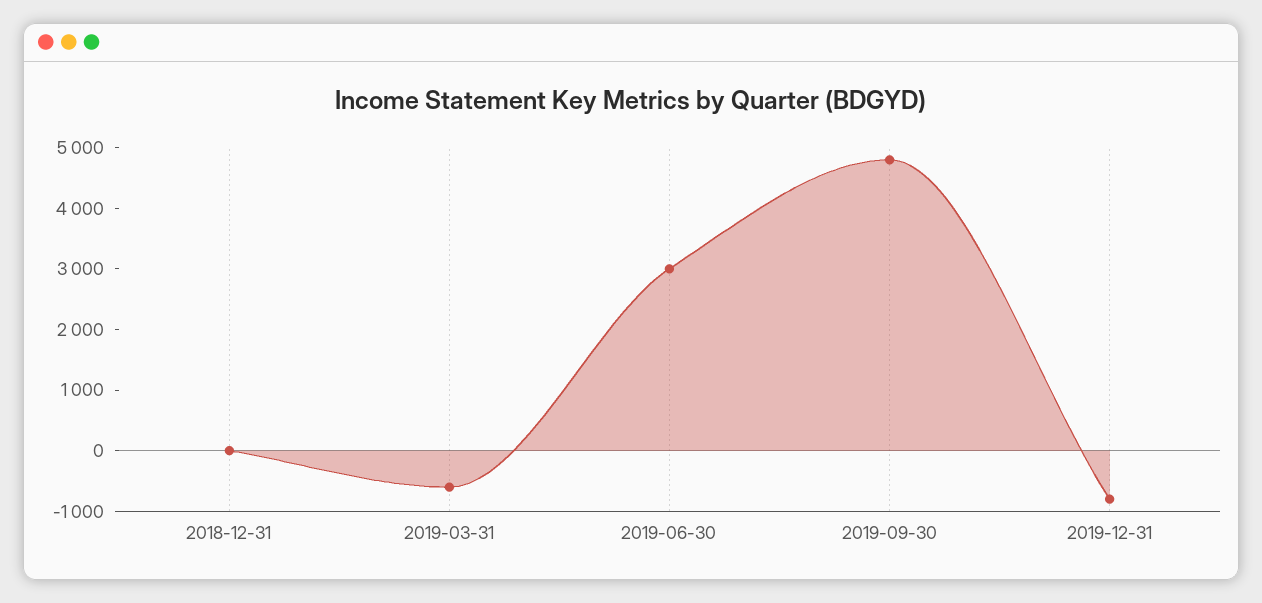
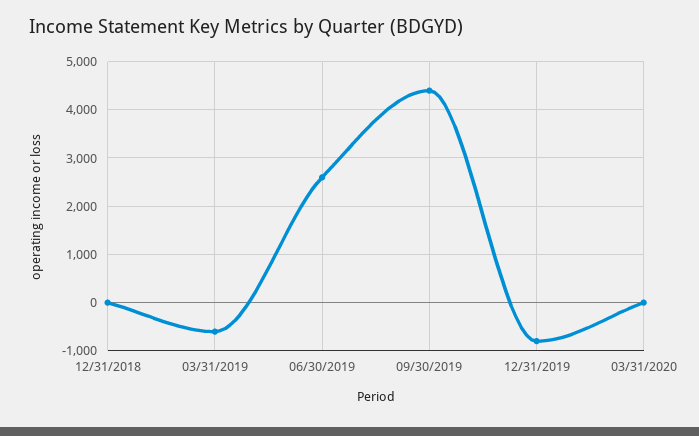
2019-06-30: 3000 -> 2600
2019-09-30: 4800 -> 4400
03/31/2020: none -> 0

